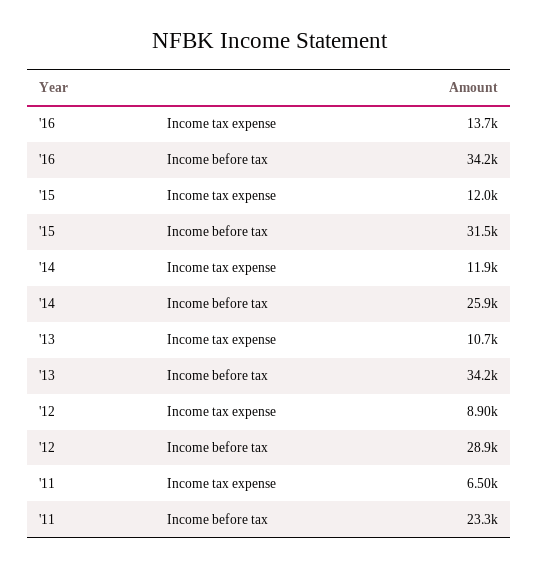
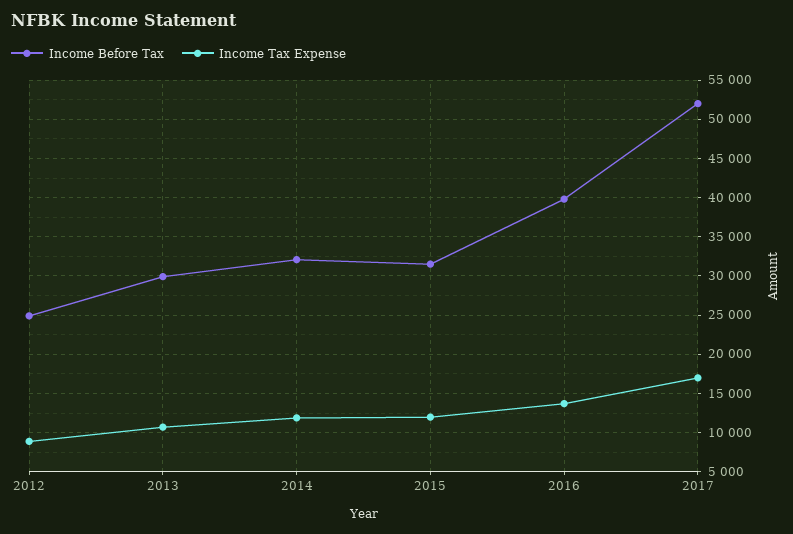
Income before tax, '16: 34200 -> 40000
Income before tax, '14: 25900 -> 32000
Income before tax, '13: 34200 -> 30000
Income before tax, '12: 28900 -> 25000
Income tax expense, '11: 6500 -> none
Income before tax, '11: 23300 -> none
Income before tax, 2017: none -> 52000
Income tax expense, 2017: none -> 17000

